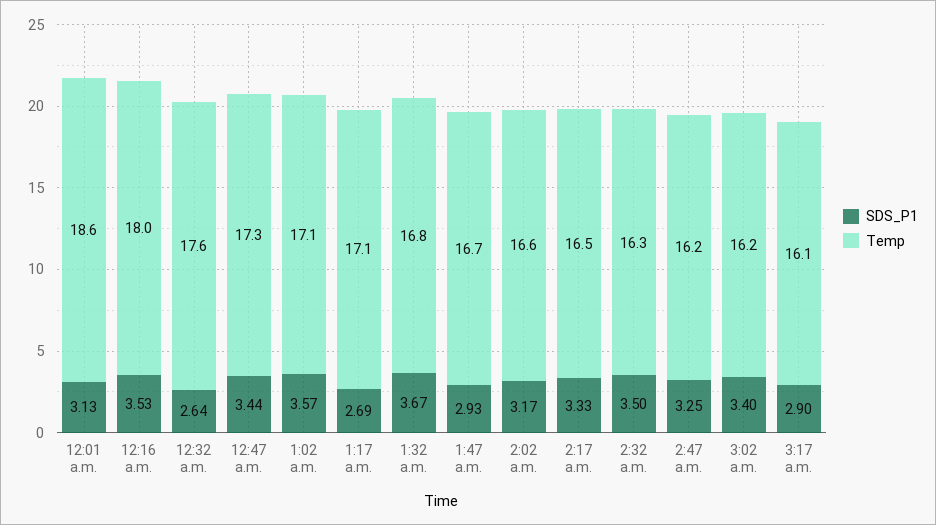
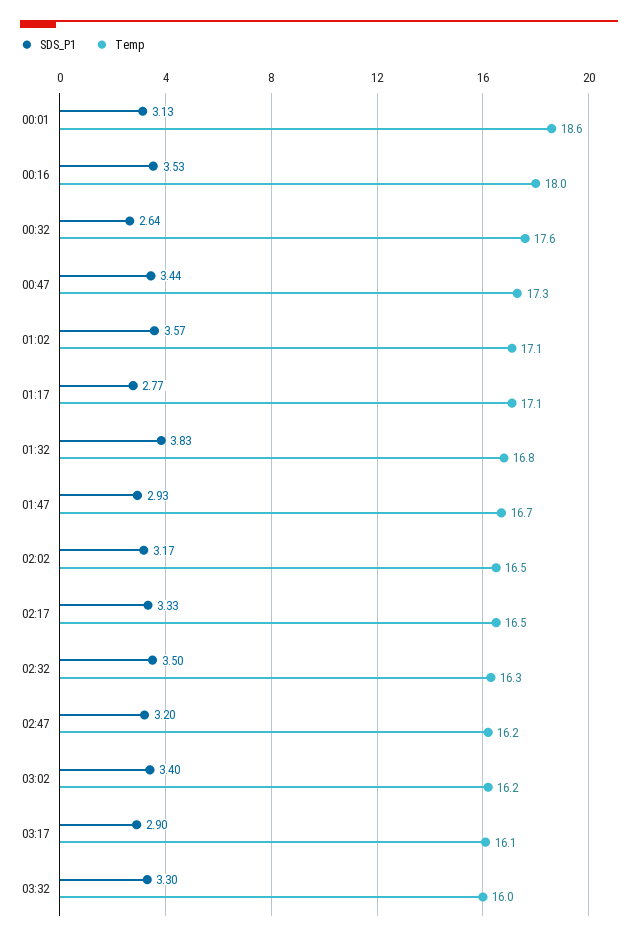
SDS_P1, 1:17 a.m.: 2.69 -> 2.77
SDS_P1, 1:32 a.m.: 3.67 -> 3.83
Temp, 2:02 a.m.: 16.6 -> 16.5
SDS_P1, 2:47 a.m.: 3.25 -> 3.2
SDS_P1, 03:32: none -> 3.3
Temp, 03:32: none -> 16

